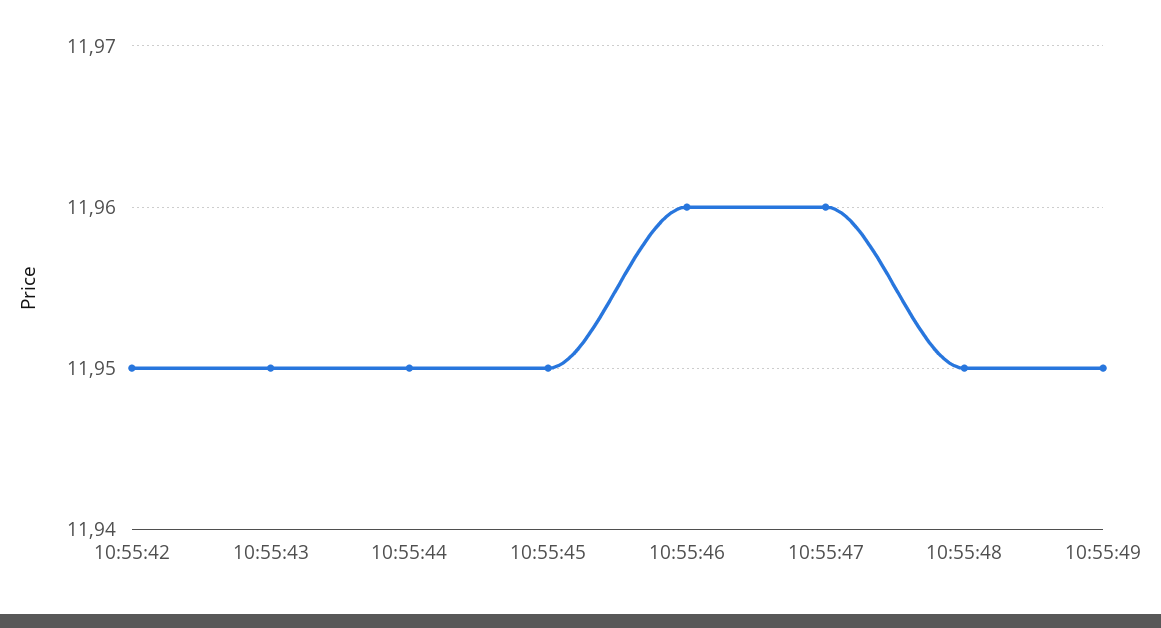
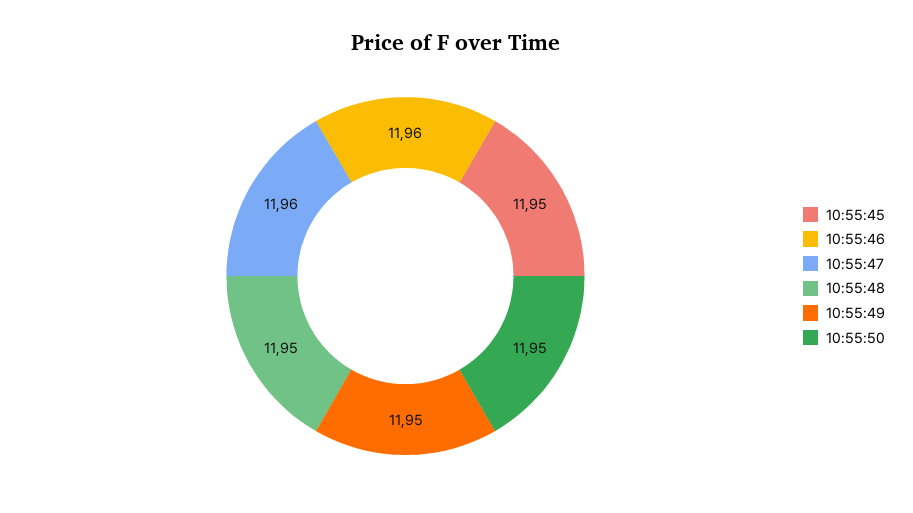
10:55:42: 11.95 -> none
10:55:43: 11.95 -> none
10:55:44: 11.95 -> none
10:55:50: none -> 11.95

